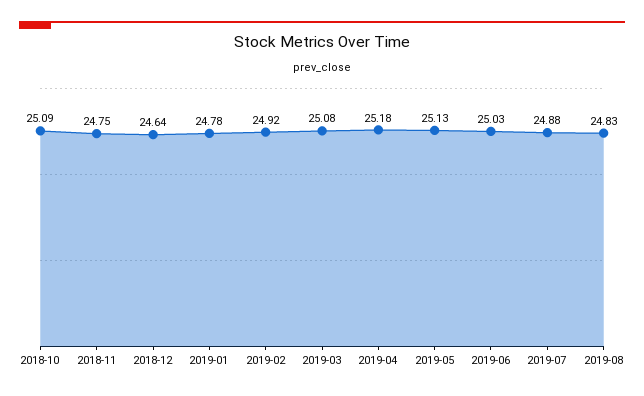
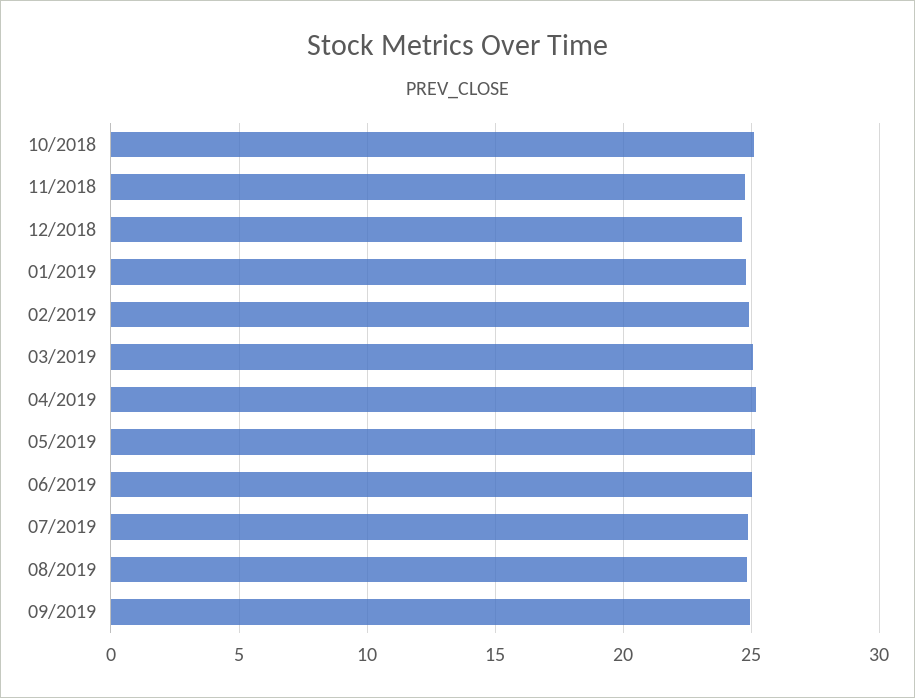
09/2019: none -> 25

